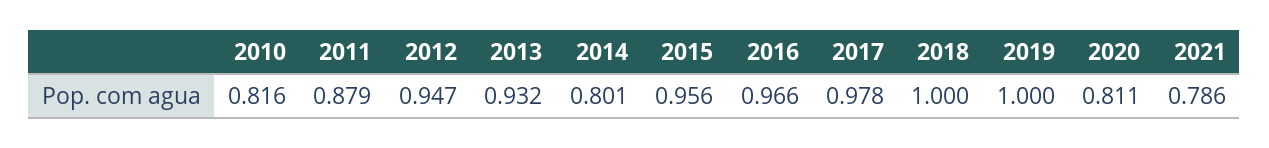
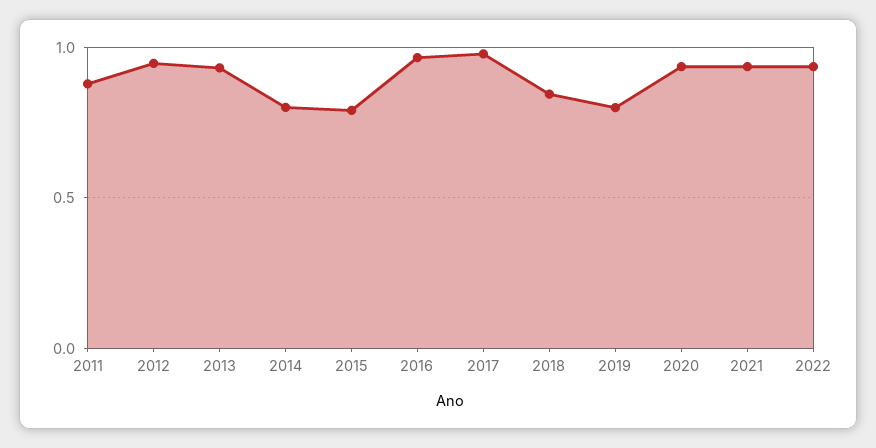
2010: 0.816 -> none
2015: 0.956 -> 0.8
2018: 1 -> 0.85
2019: 1 -> 0.8
2020: 0.811 -> 0.95
2021: 0.786 -> 0.95
2022: none -> 0.95

